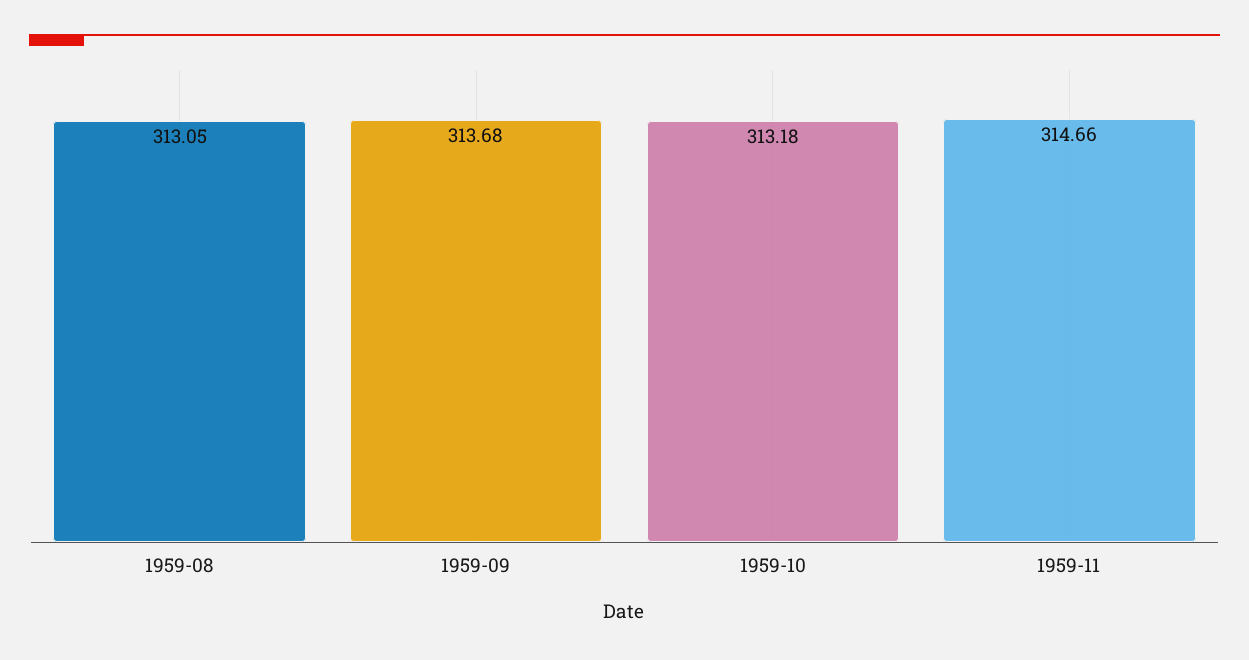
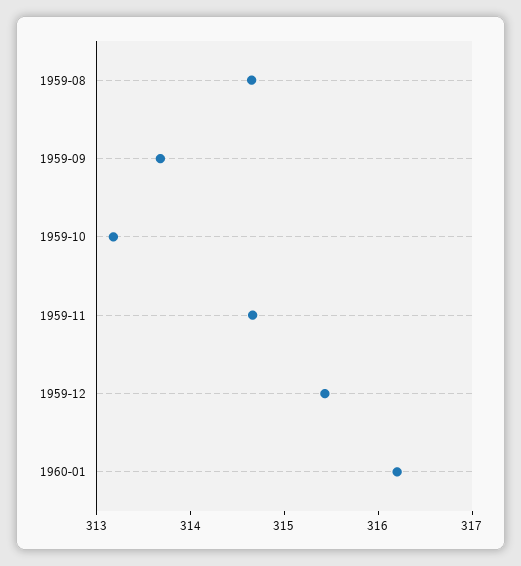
1959-08: 313.05 -> 314.6
1959-12: none -> 315.4
1960-01: none -> 316.2

